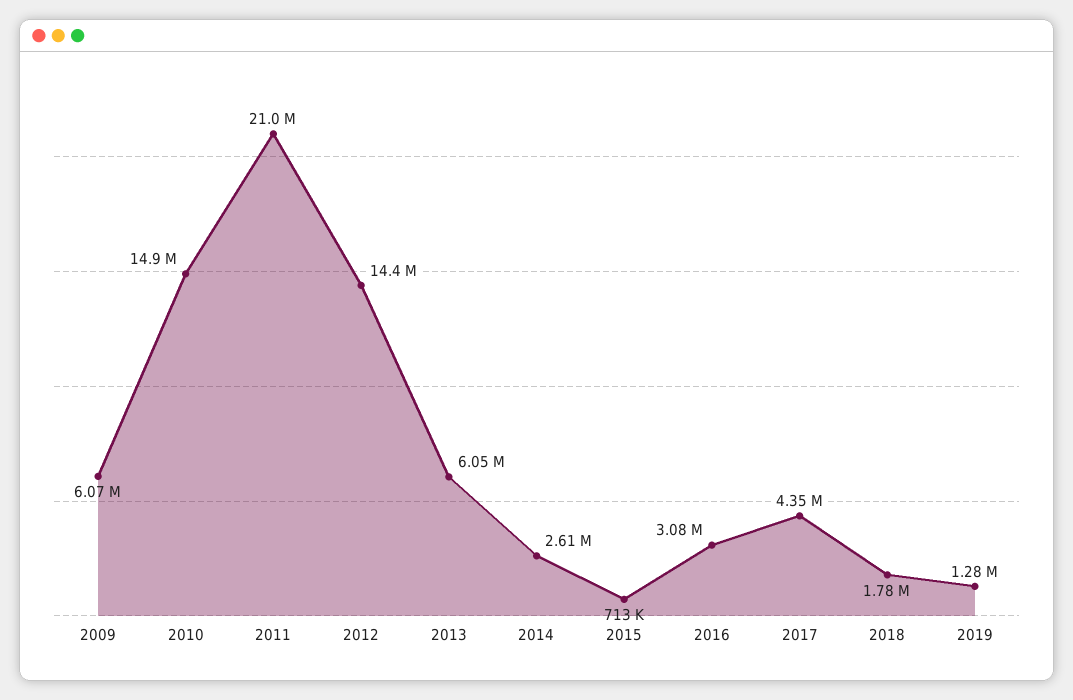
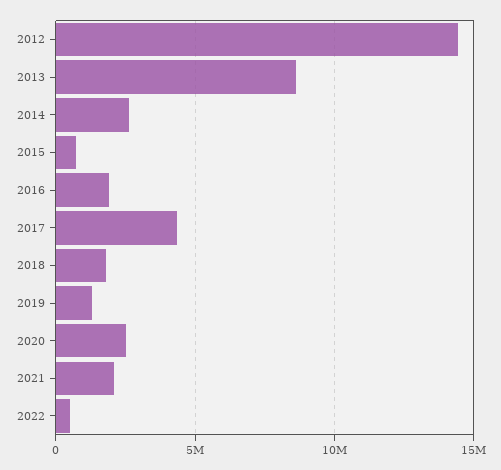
2009: 6070000 -> none
2010: 14900000 -> none
2011: 21000000 -> none
2013: 6050000 -> 8500000
2016: 3080000 -> 2000000
2020: none -> 2500000
2021: none -> 2000000
2022: none -> 500000

